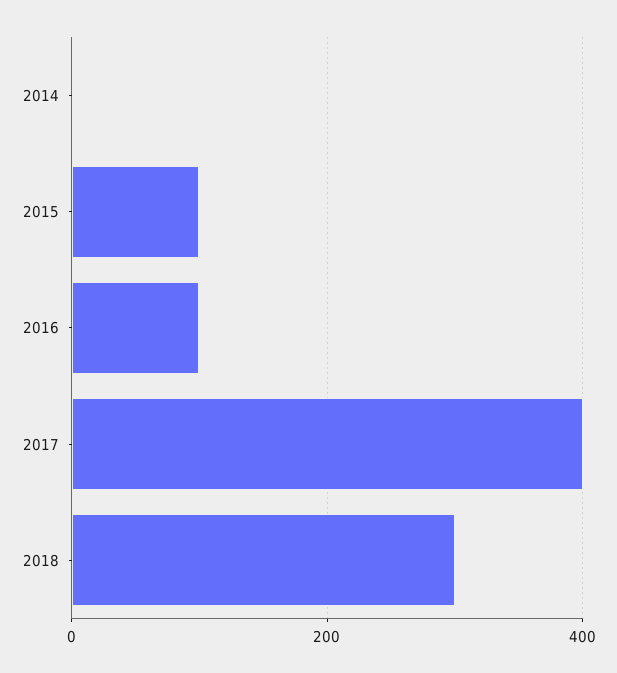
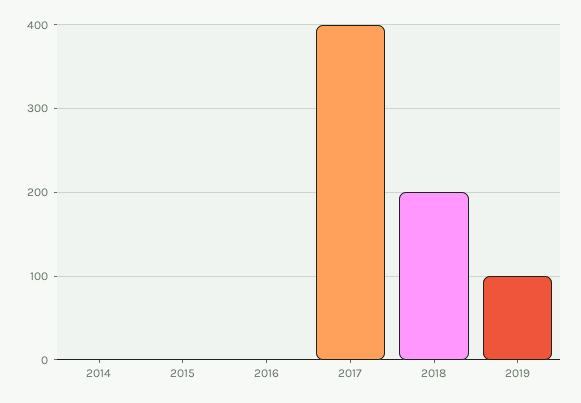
2015: 100 -> 0
2016: 100 -> 0
2018: 300 -> 200
2019: none -> 100

